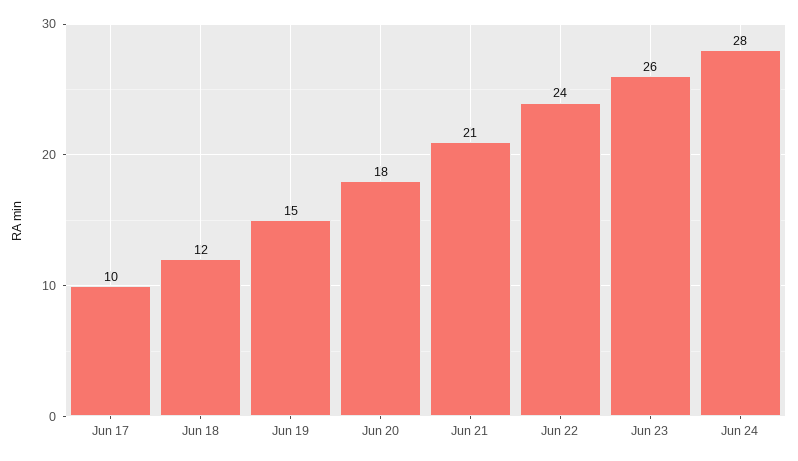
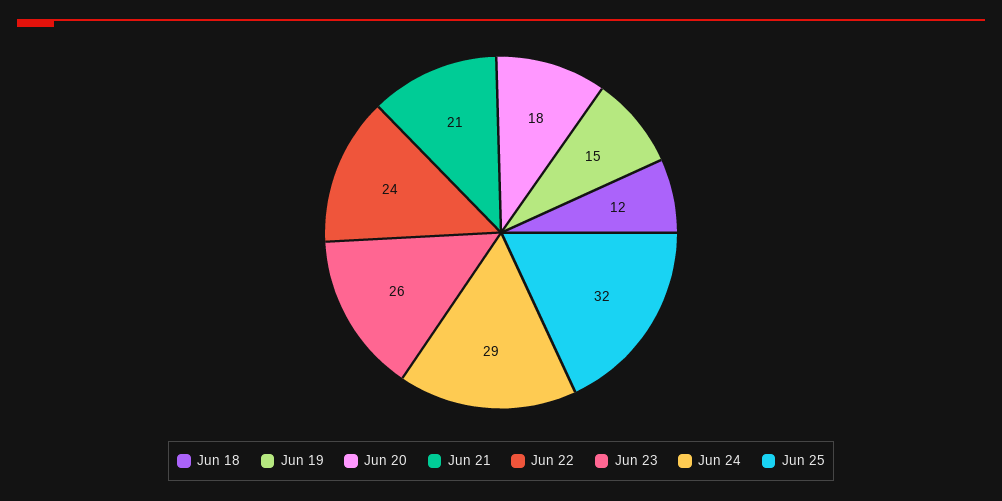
Jun 17: 10 -> none
Jun 24: 28 -> 29
Jun 25: none -> 32

